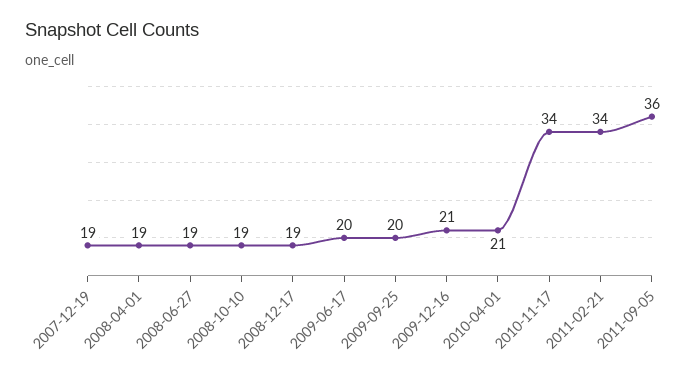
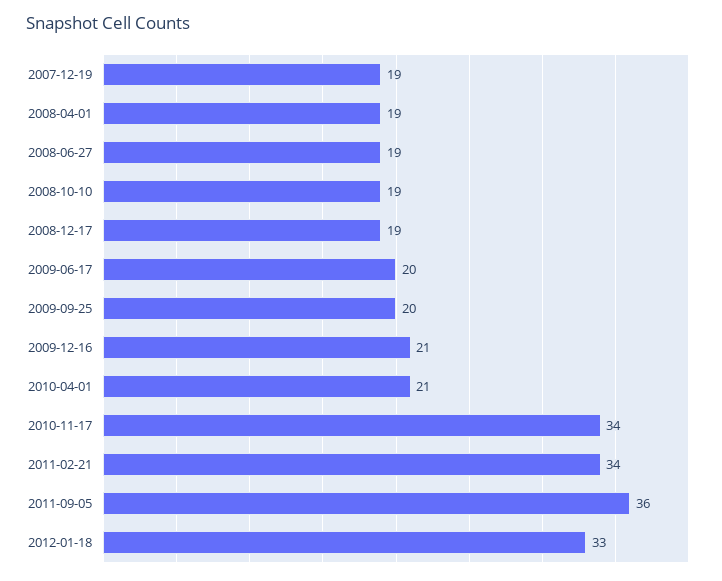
2012-01-18: none -> 33

